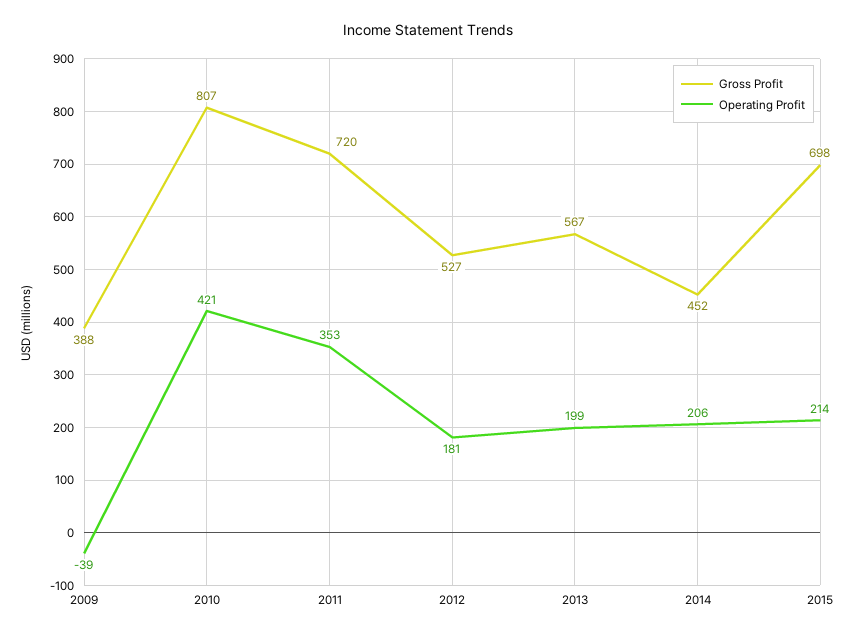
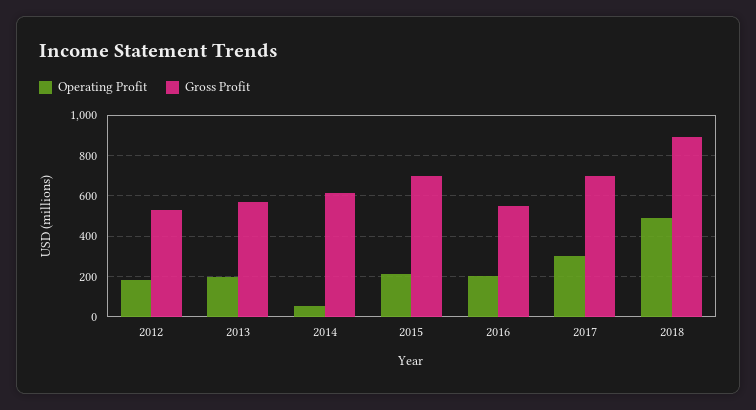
Gross Profit, 2009: 388 -> none
Operating Profit, 2009: -39 -> none
Gross Profit, 2010: 807 -> none
Operating Profit, 2010: 421 -> none
Gross Profit, 2011: 720 -> none
Operating Profit, 2011: 353 -> none
Gross Profit, 2014: 452 -> 600
Operating Profit, 2014: 206 -> 50
Operating Profit, 2016: none -> 200
Gross Profit, 2016: none -> 550
Operating Profit, 2017: none -> 300
Gross Profit, 2017: none -> 700
Operating Profit, 2018: none -> 500
Gross Profit, 2018: none -> 900

